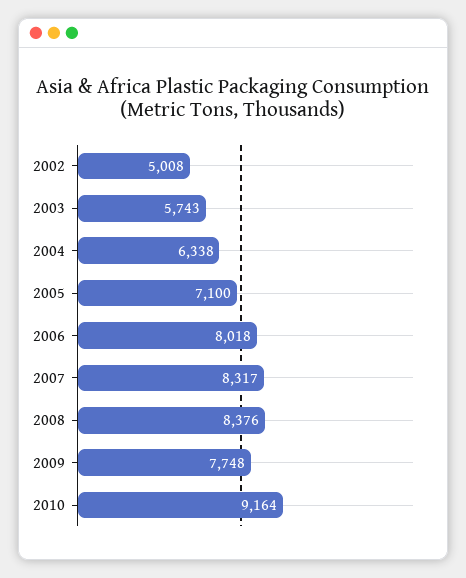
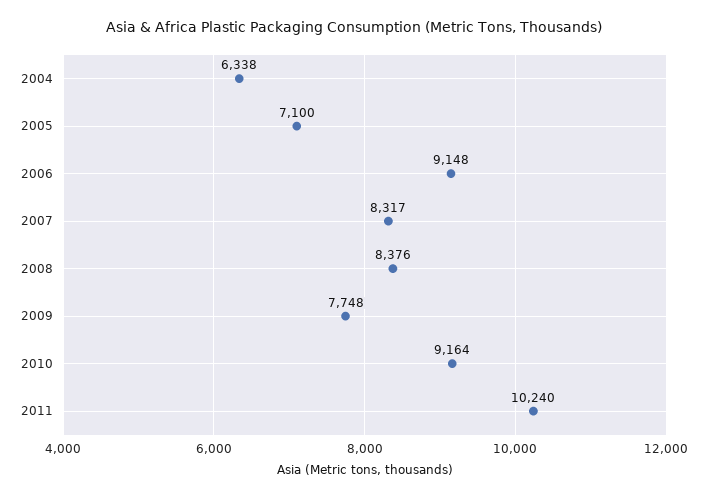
2002: 5008 -> none
2003: 5743 -> none
2006: 8018 -> 9148
2011: none -> 10240

